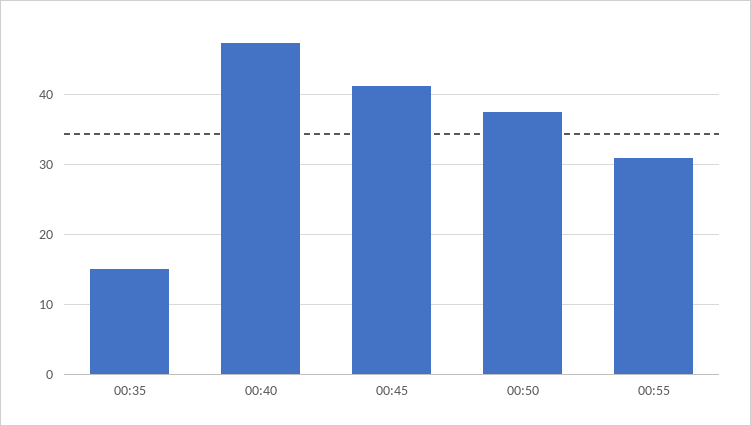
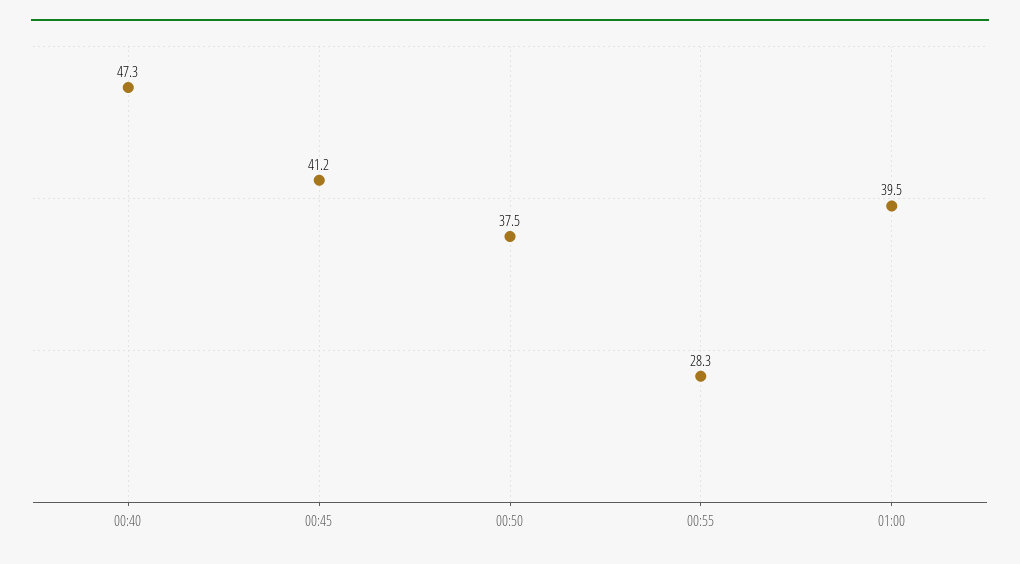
00:35: 15 -> none
00:55: 31 -> 28.3
01:00: none -> 39.5

